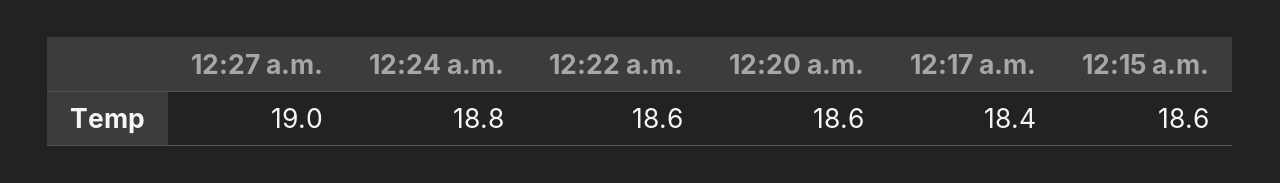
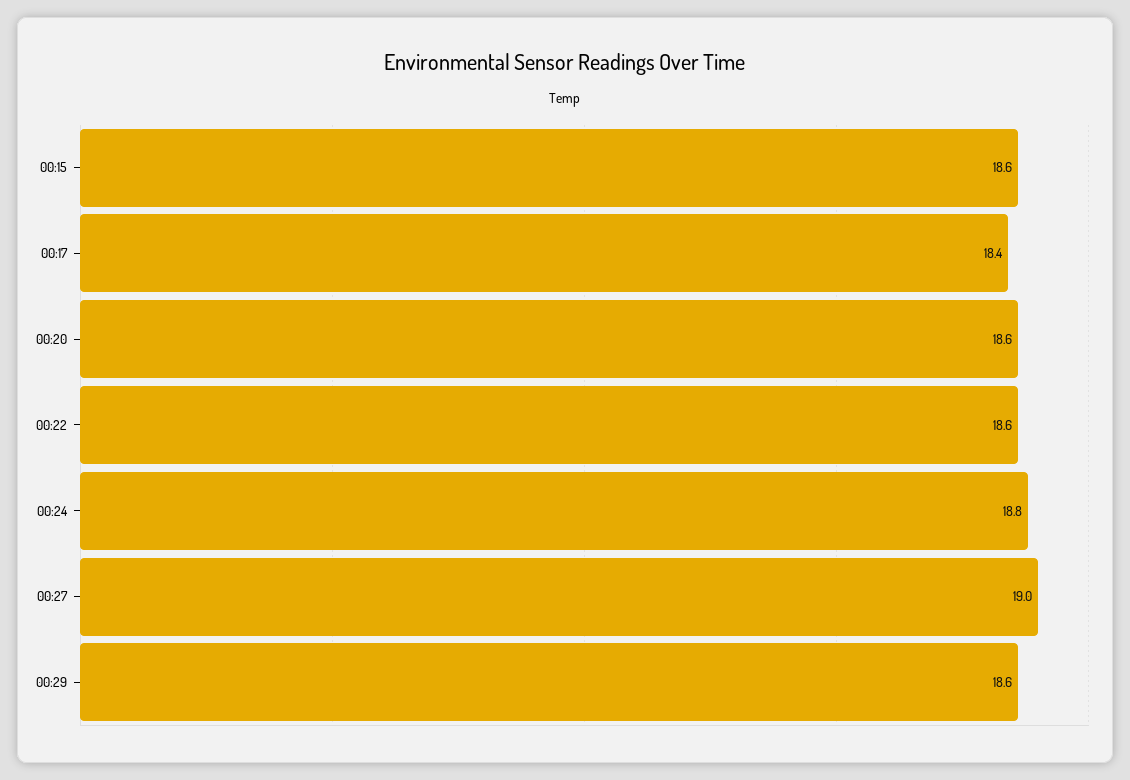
00:29: none -> 18.6

